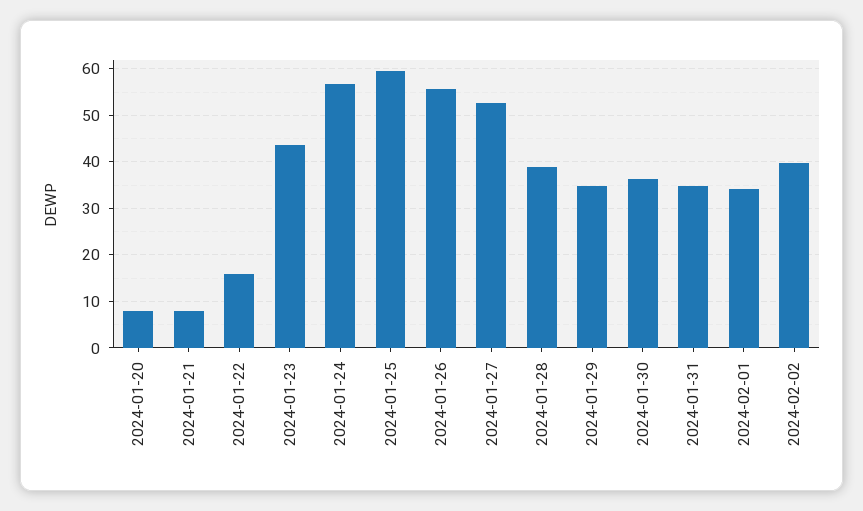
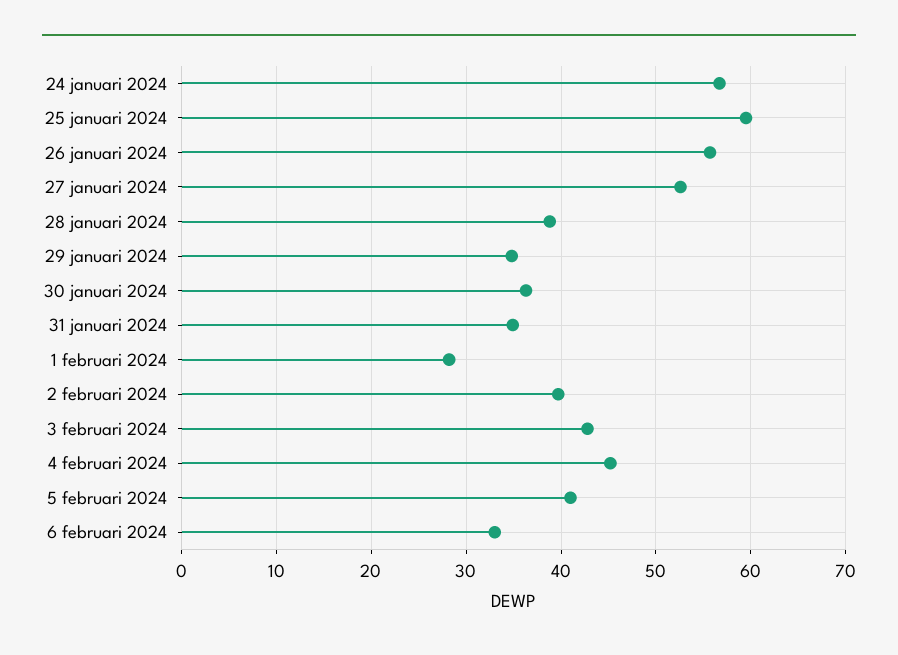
2024-01-20: 8 -> none
2024-01-21: 8 -> none
2024-01-22: 16 -> none
2024-01-23: 44 -> none
2024-02-01: 34 -> 28
3 februari 2024: none -> 43
4 februari 2024: none -> 45
5 februari 2024: none -> 41
6 februari 2024: none -> 33

